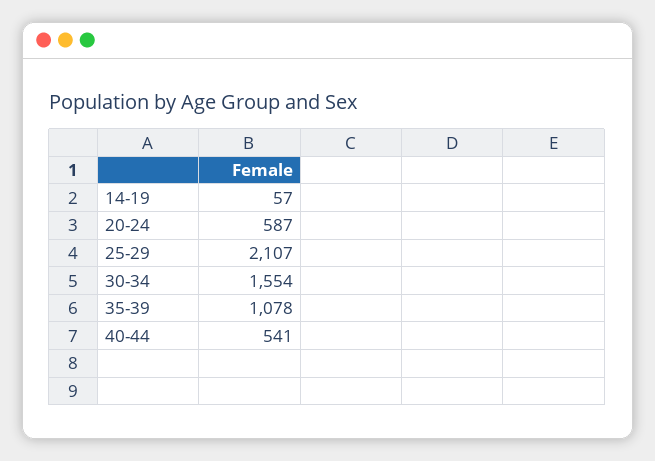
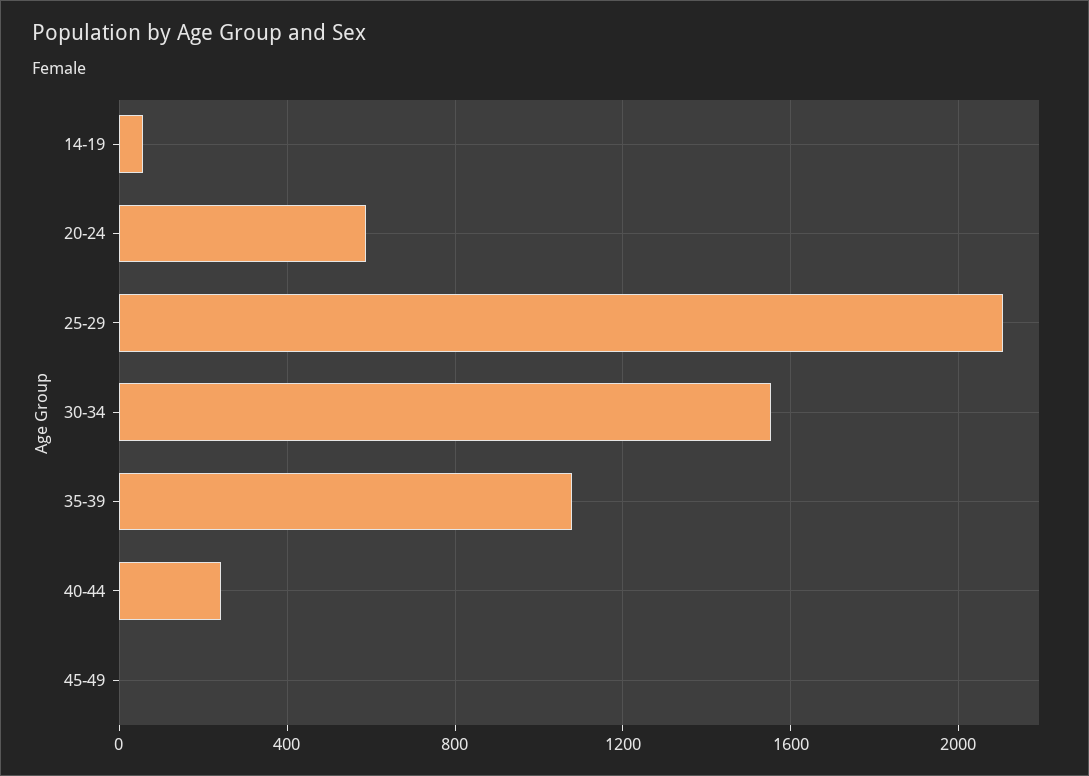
40-44: 541 -> 250
45-49: none -> 0

